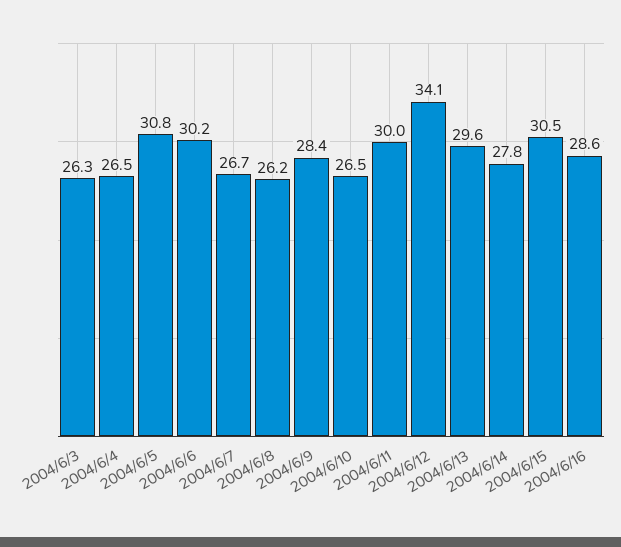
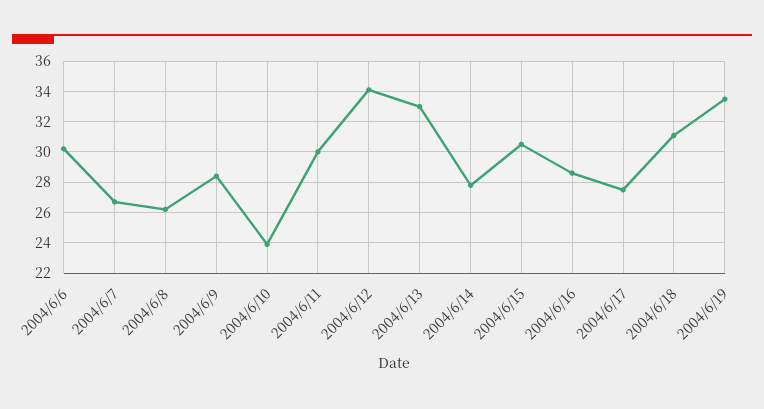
2004/6/3: 26.3 -> none
2004/6/4: 26.5 -> none
2004/6/5: 30.8 -> none
2004/6/10: 26.5 -> 24
2004/6/13: 29.6 -> 33
2004/6/17: none -> 27.5
2004/6/18: none -> 31
2004/6/19: none -> 33.5

